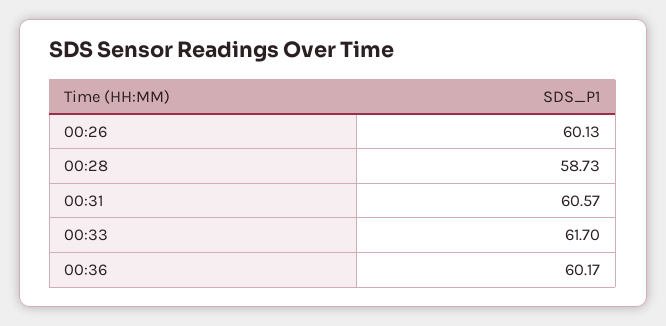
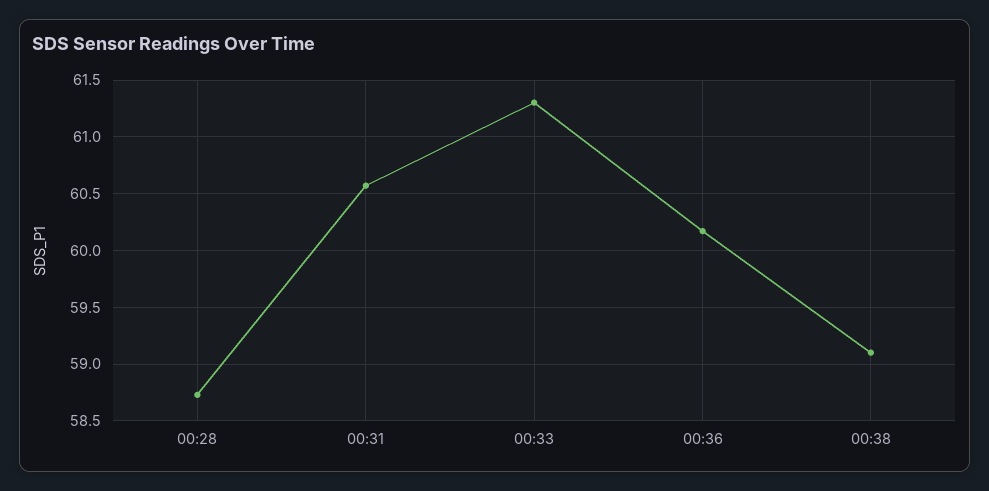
00:26: 60.13 -> none
00:33: 61.7 -> 61.3
00:38: none -> 59.1

